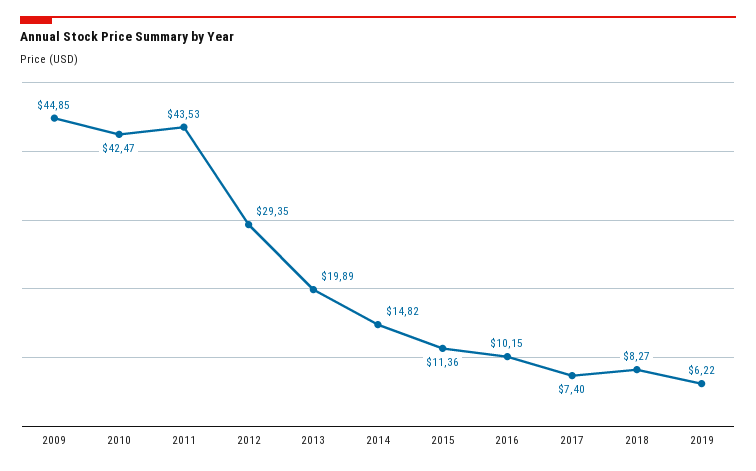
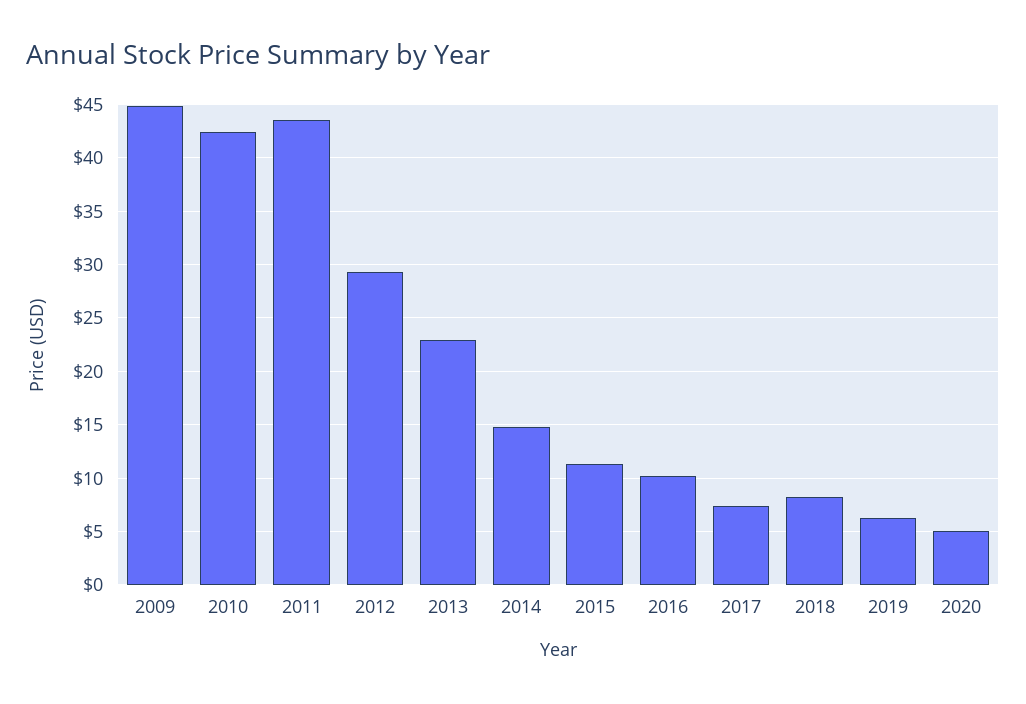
2013: 19.89 -> 23
2020: none -> 5

